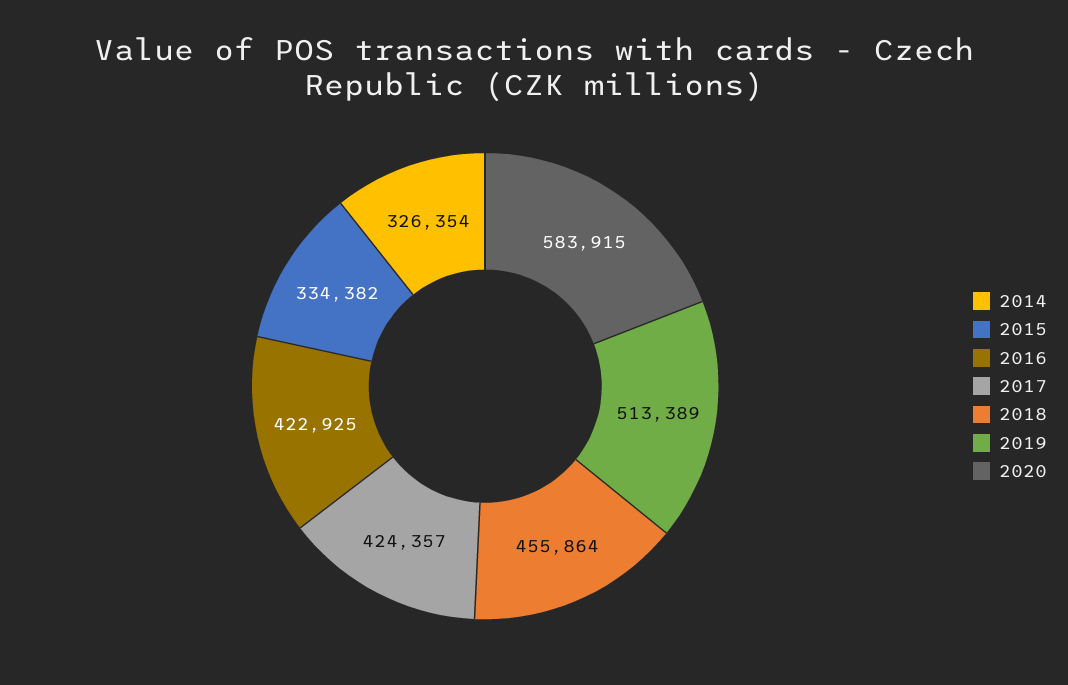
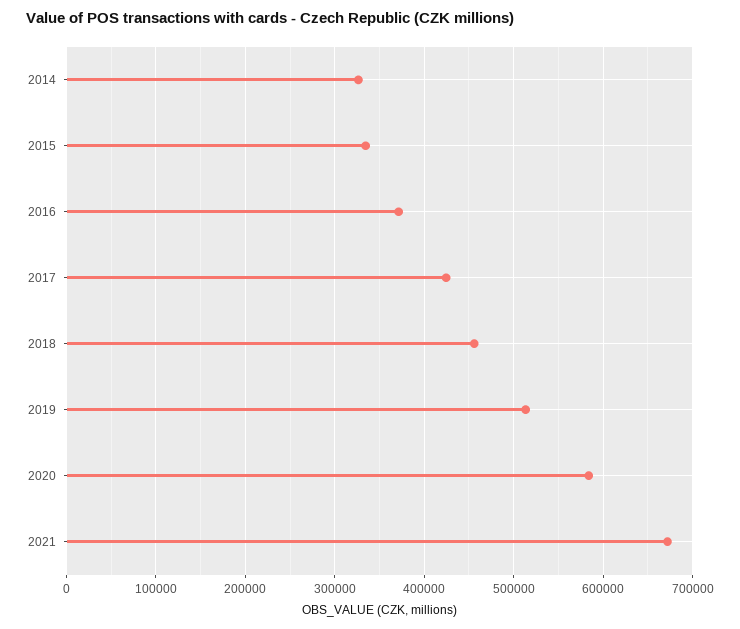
2016: 422925 -> 370000
2021: none -> 670000

